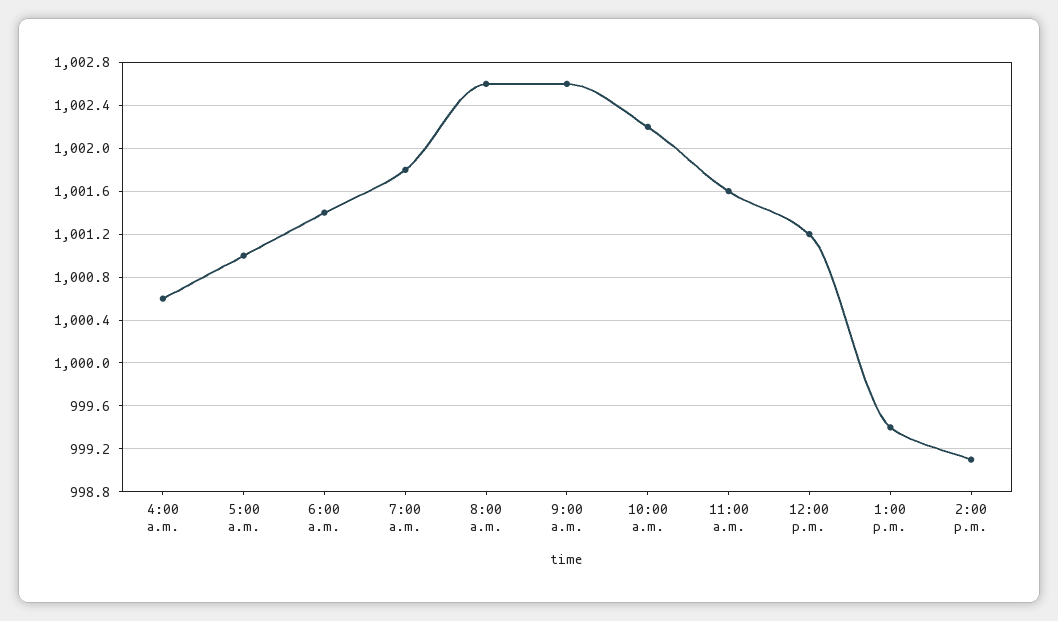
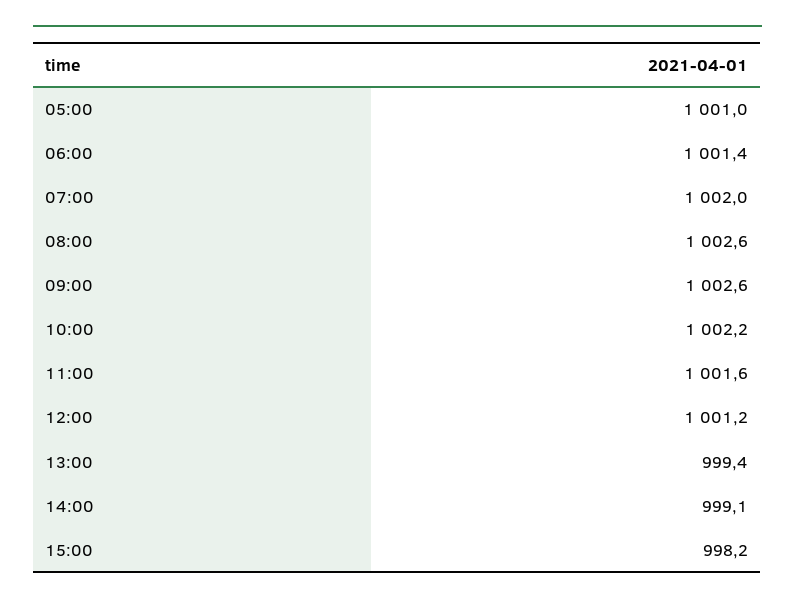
4:00 a.m.: 1000.6 -> none
7:00 a.m.: 1001.8 -> 1002
15:00: none -> 998.2

